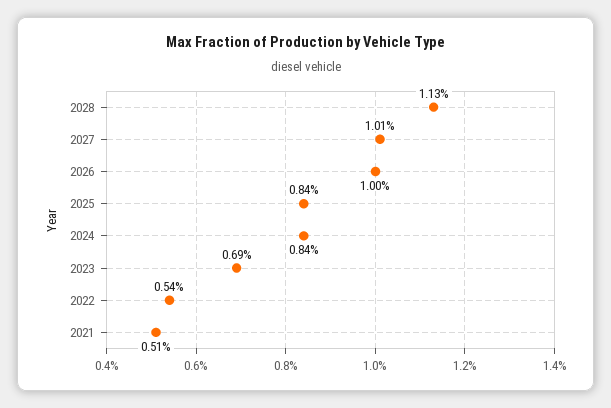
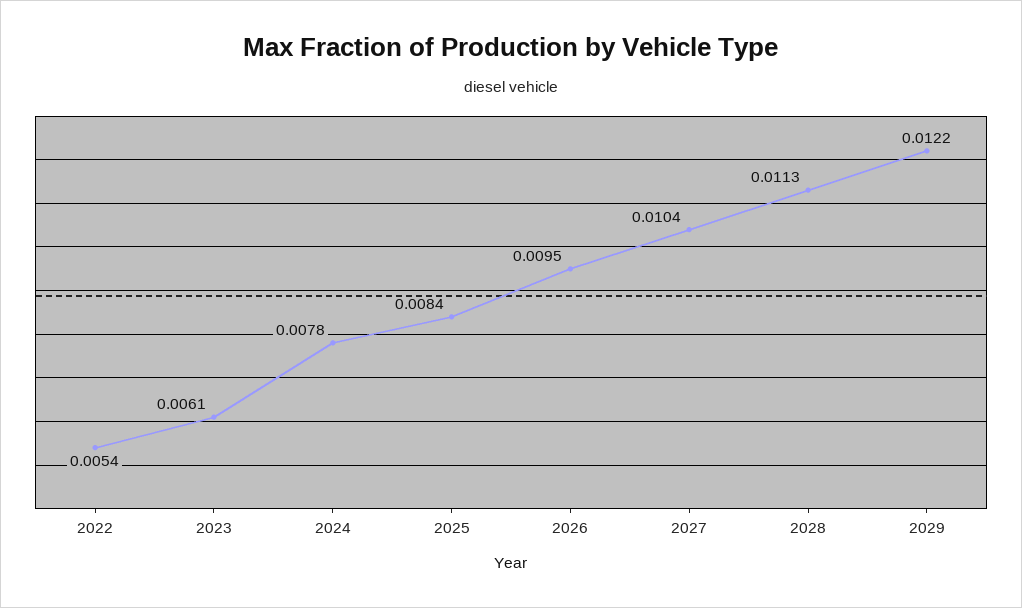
2027: 0.0101 -> 0.0104
2026: 0.01 -> 0.0095
2024: 0.0084 -> 0.0078
2023: 0.0069 -> 0.0061
2021: 0.0051 -> none
2029: none -> 0.0122

